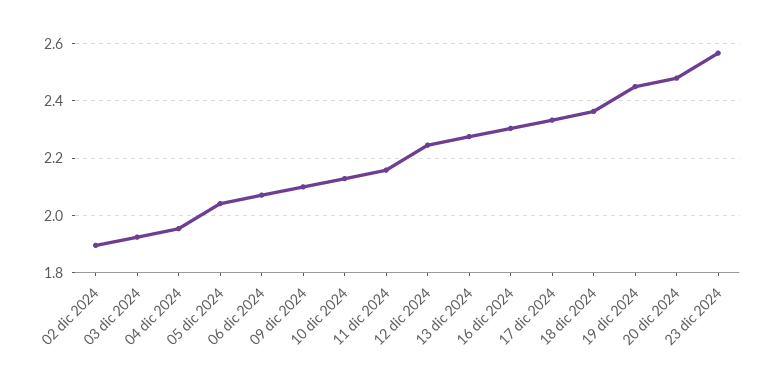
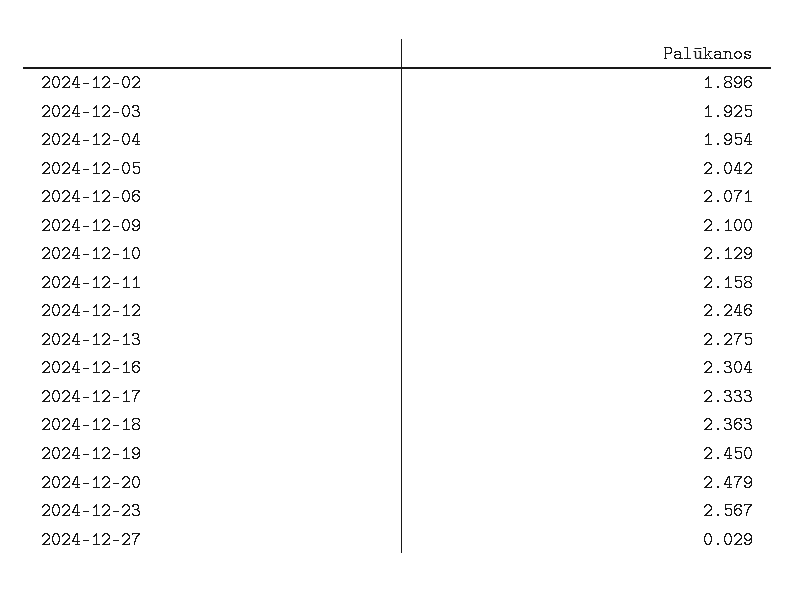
2024-12-27: none -> 0.029

